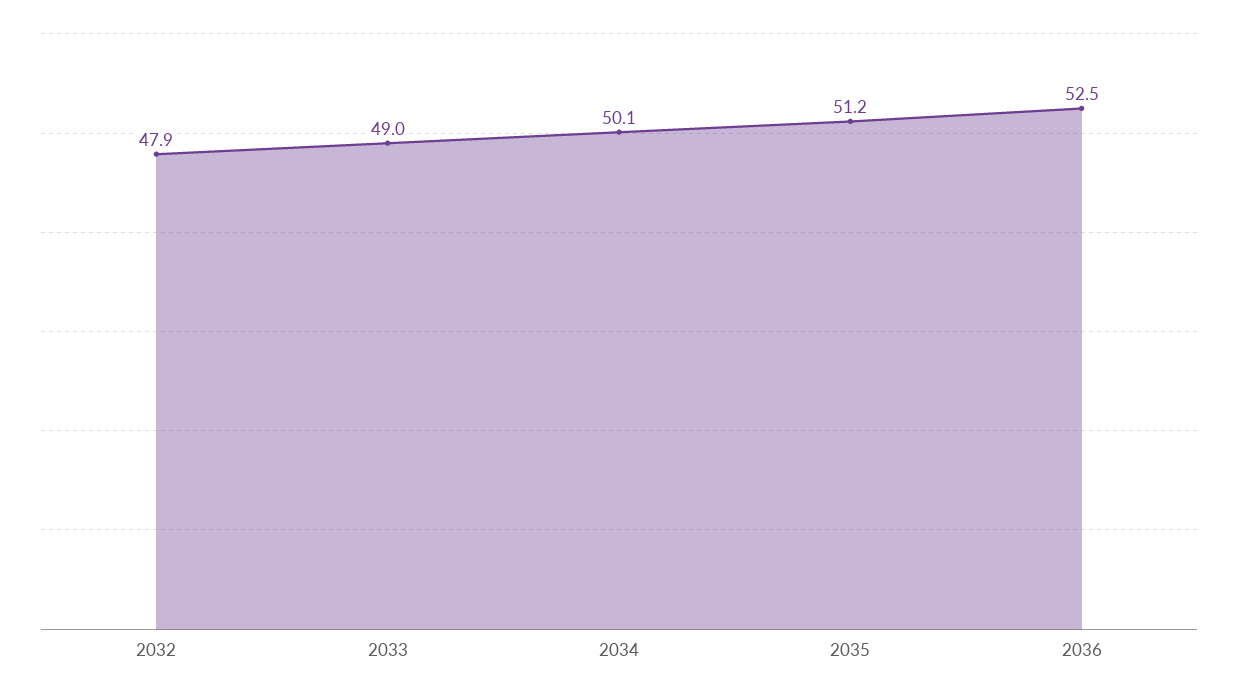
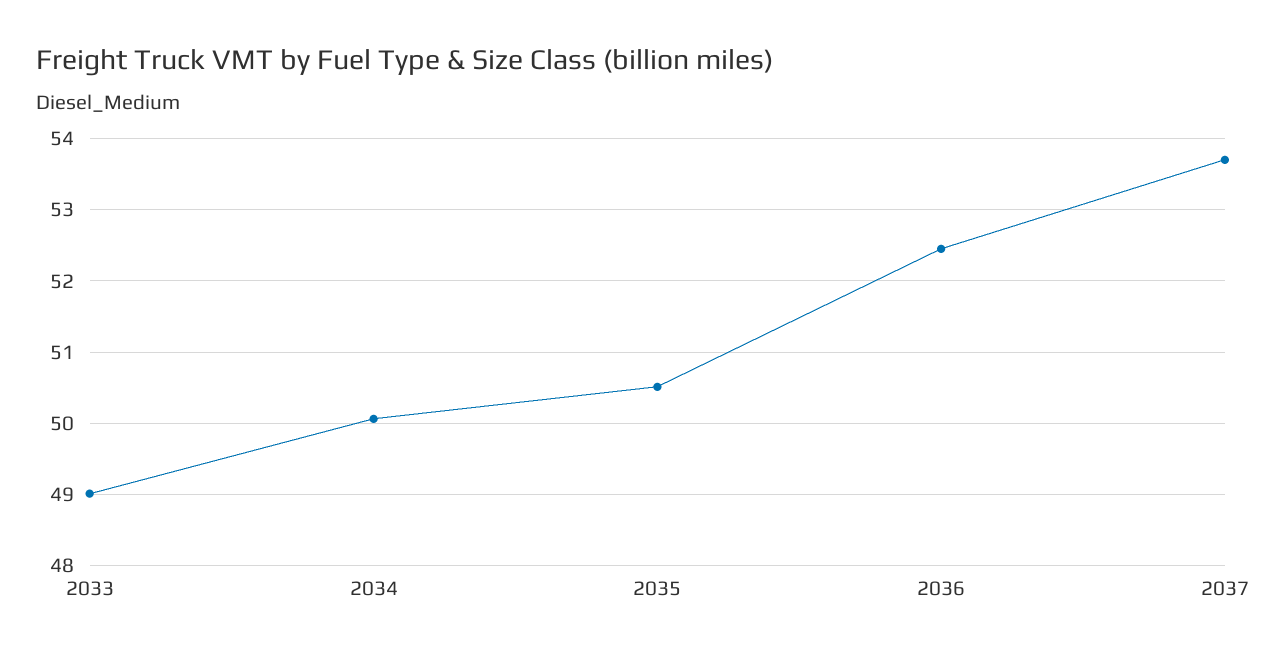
2032: 47.9 -> none
2035: 51.2 -> 50.5
2037: none -> 53.7

